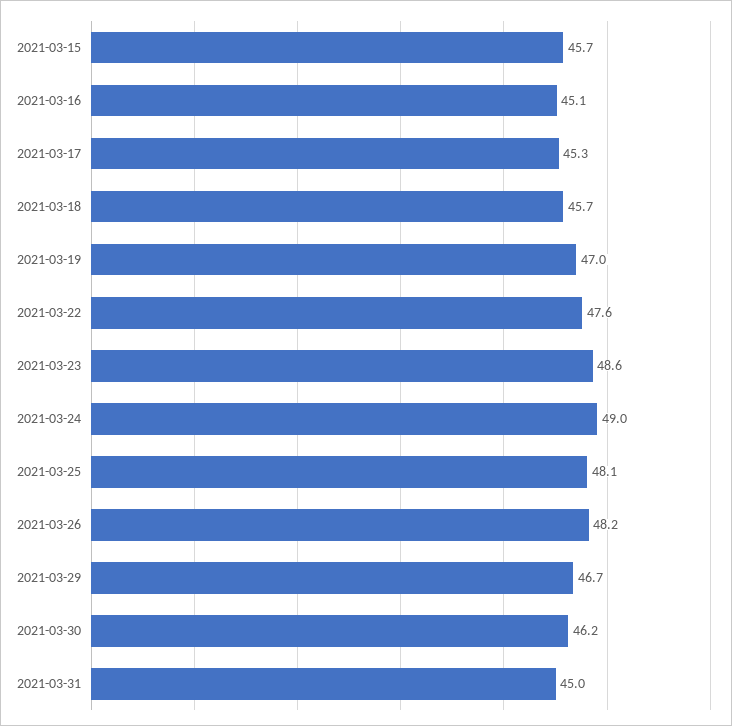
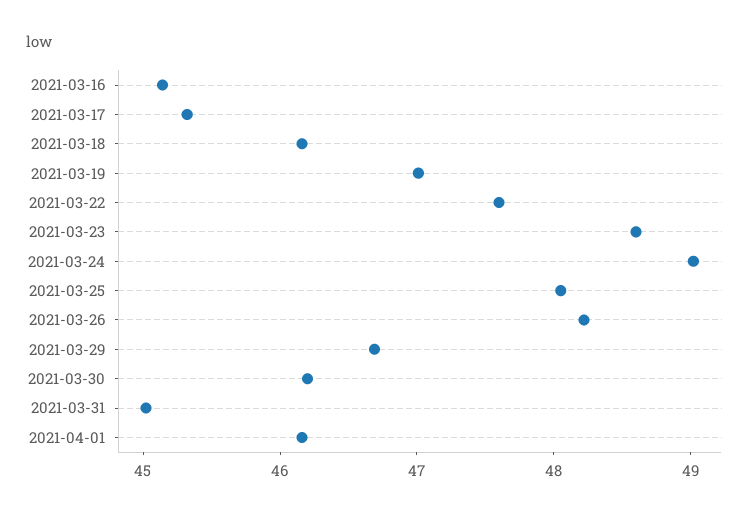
2021-03-15: 45.7 -> none
2021-03-18: 45.7 -> 46.2
2021-04-01: none -> 46.2

